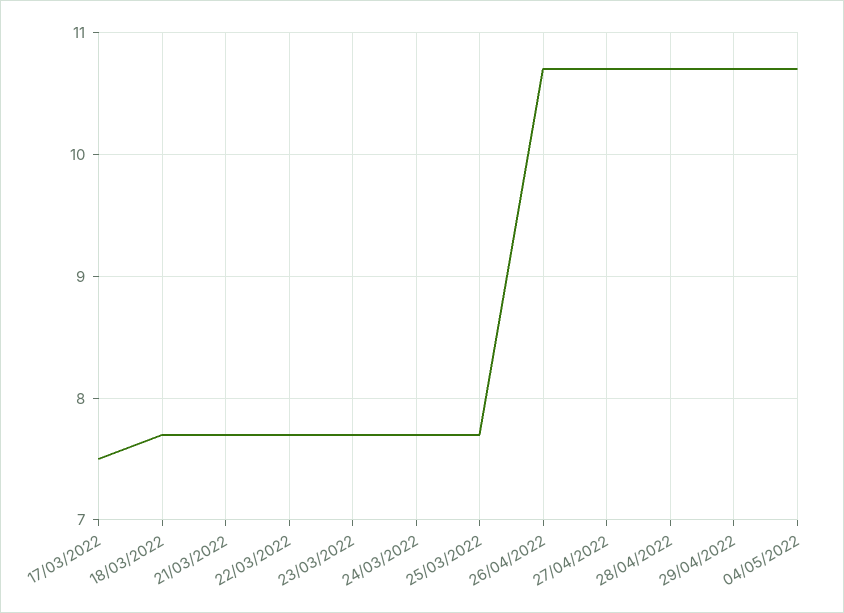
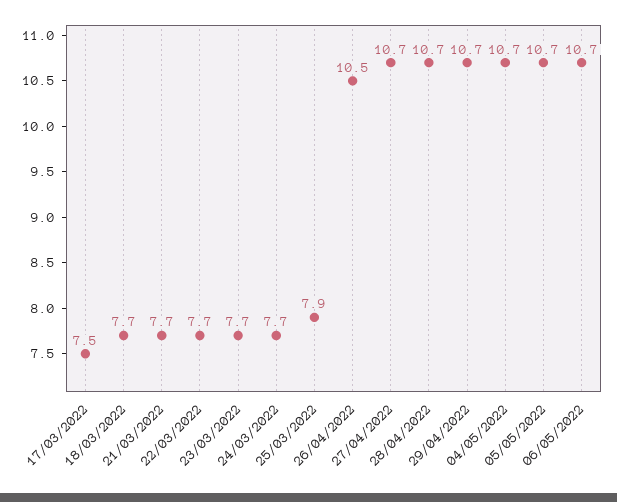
25/03/2022: 7.7 -> 7.9
26/04/2022: 10.7 -> 10.5
05/05/2022: none -> 10.7
06/05/2022: none -> 10.7

